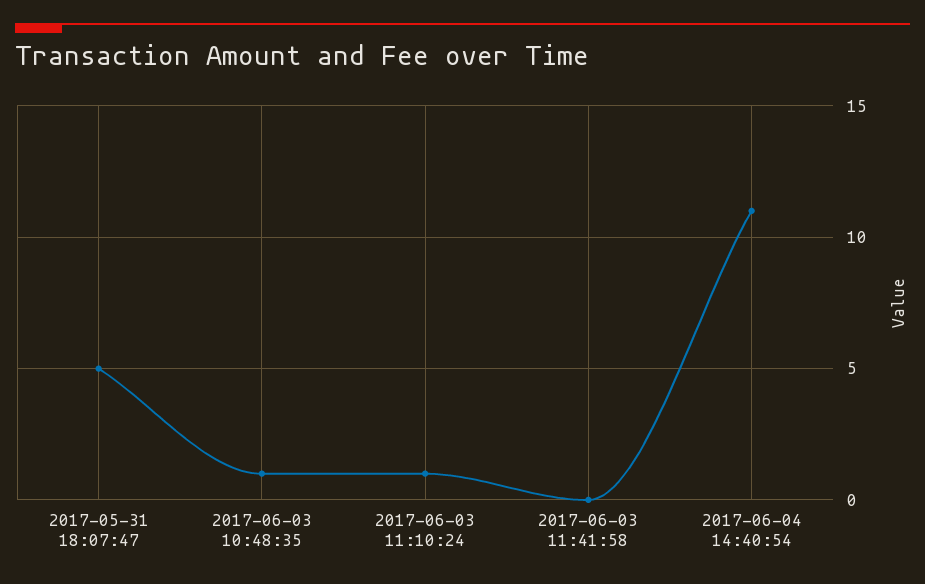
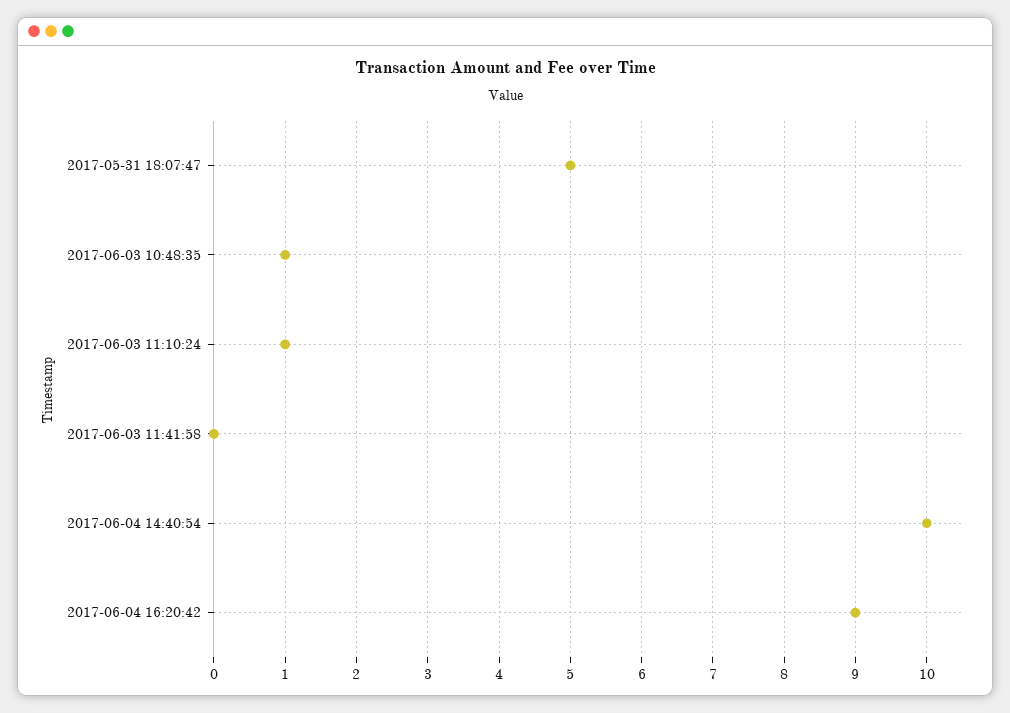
2017-06-04 14:40:54: 11 -> 10
2017-06-04 16:20:42: none -> 9

